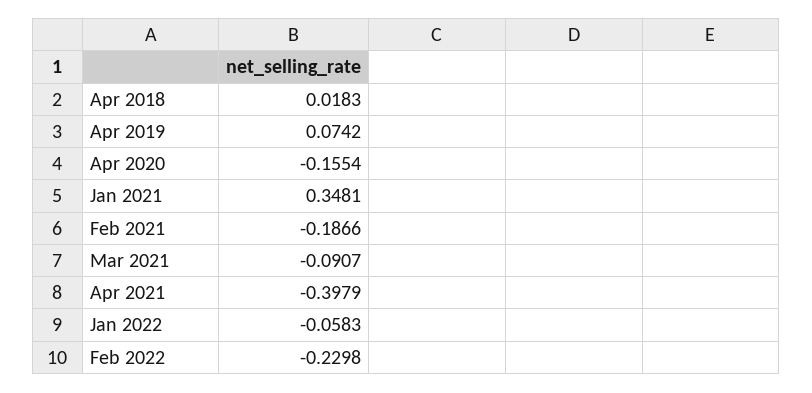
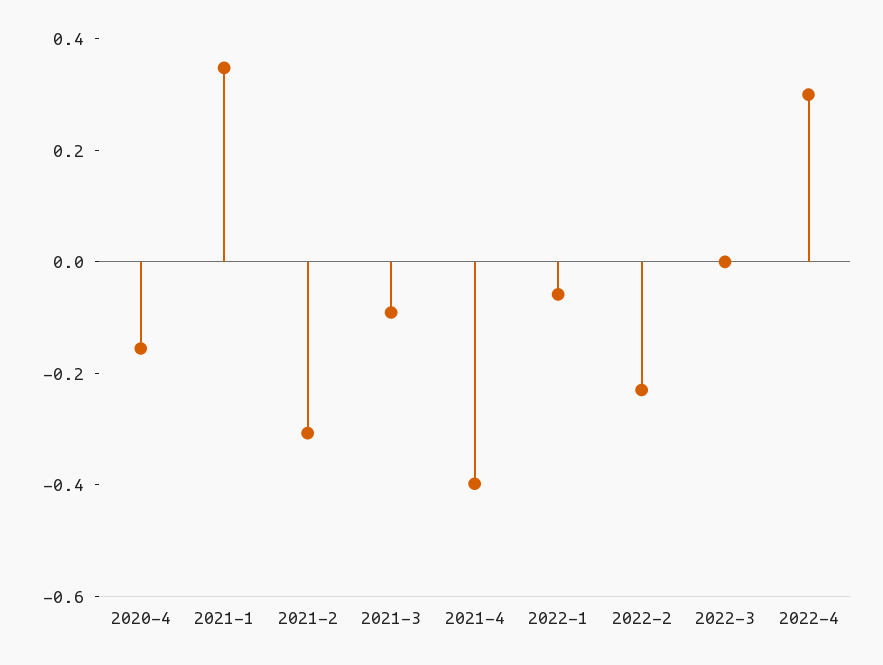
Apr 2018: 0.0183 -> none
Apr 2019: 0.0742 -> none
Feb 2021: -0.1866 -> -0.3
2022-3: none -> 0
2022-4: none -> 0.3

